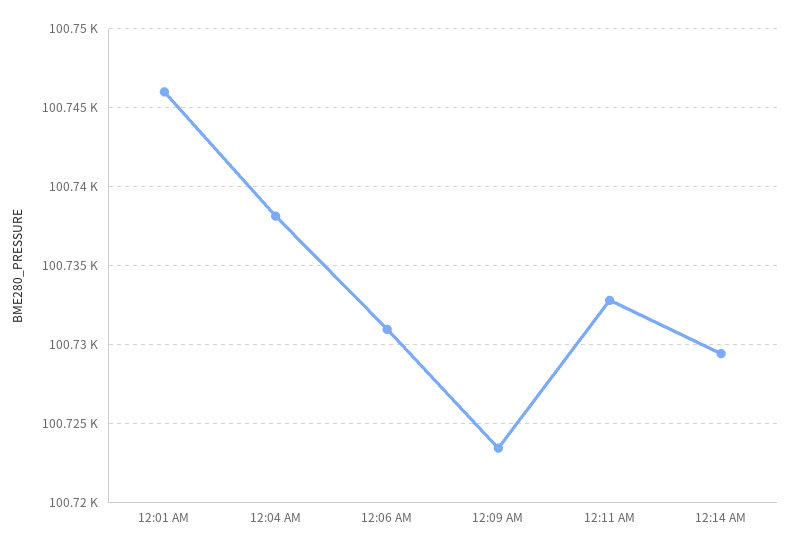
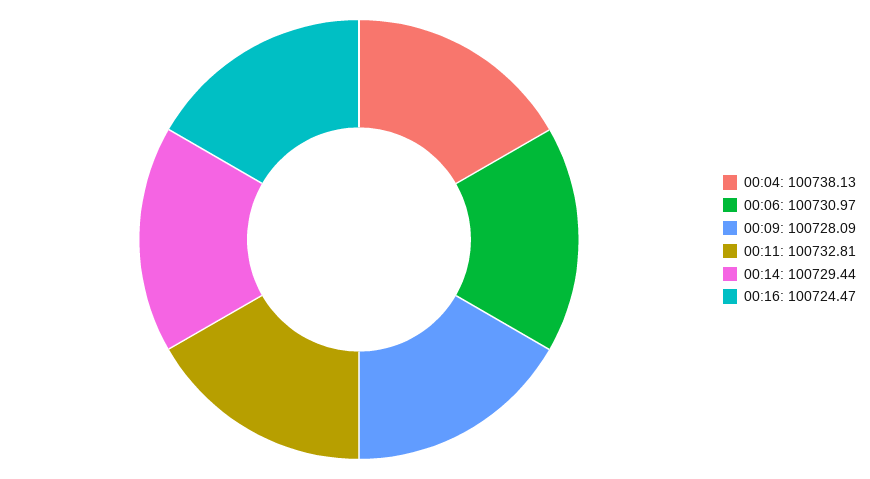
12:01 AM: 100746 -> none
12:09 AM: 100723.5 -> 100728.09
00:16: none -> 100724.47

